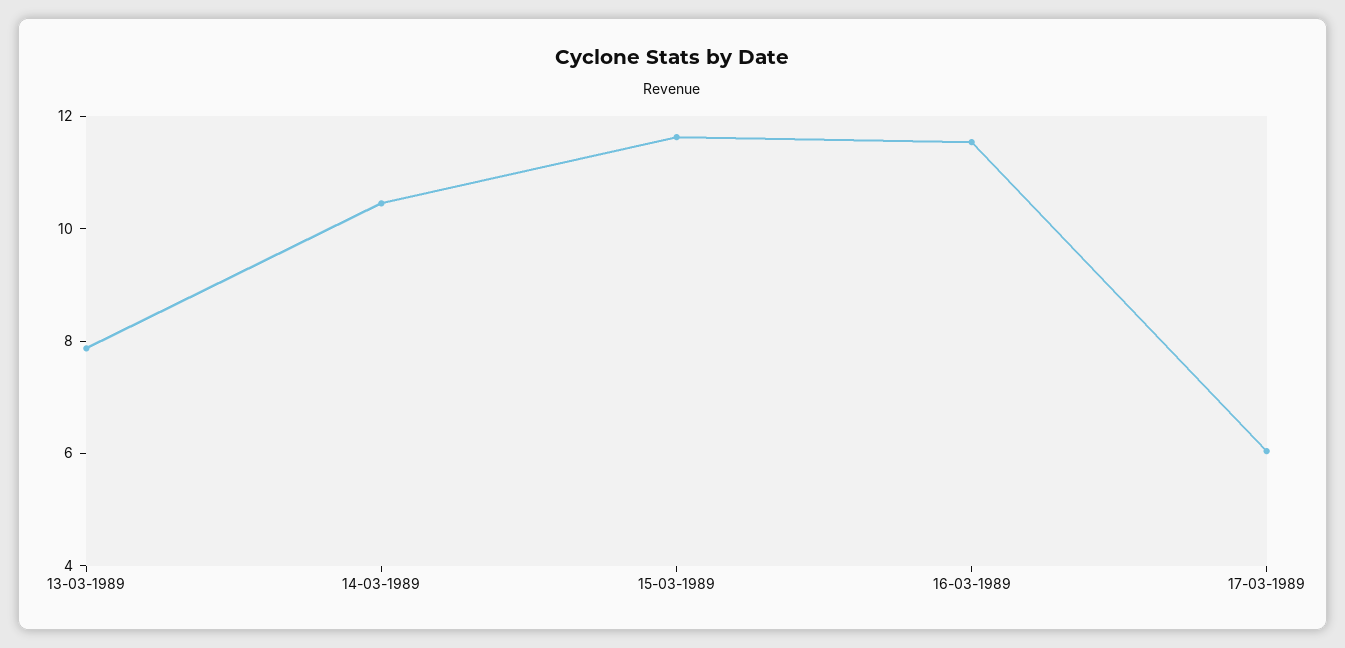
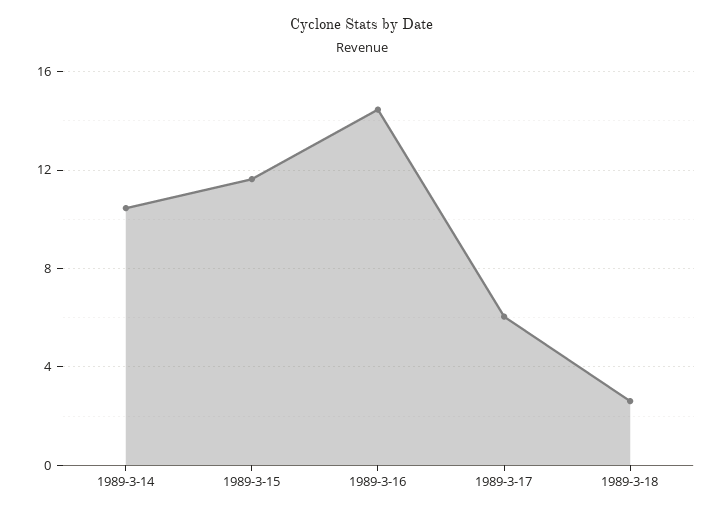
13-03-1989: 8 -> none
16-03-1989: 11.5 -> 14.5
1989-3-18: none -> 2.5

